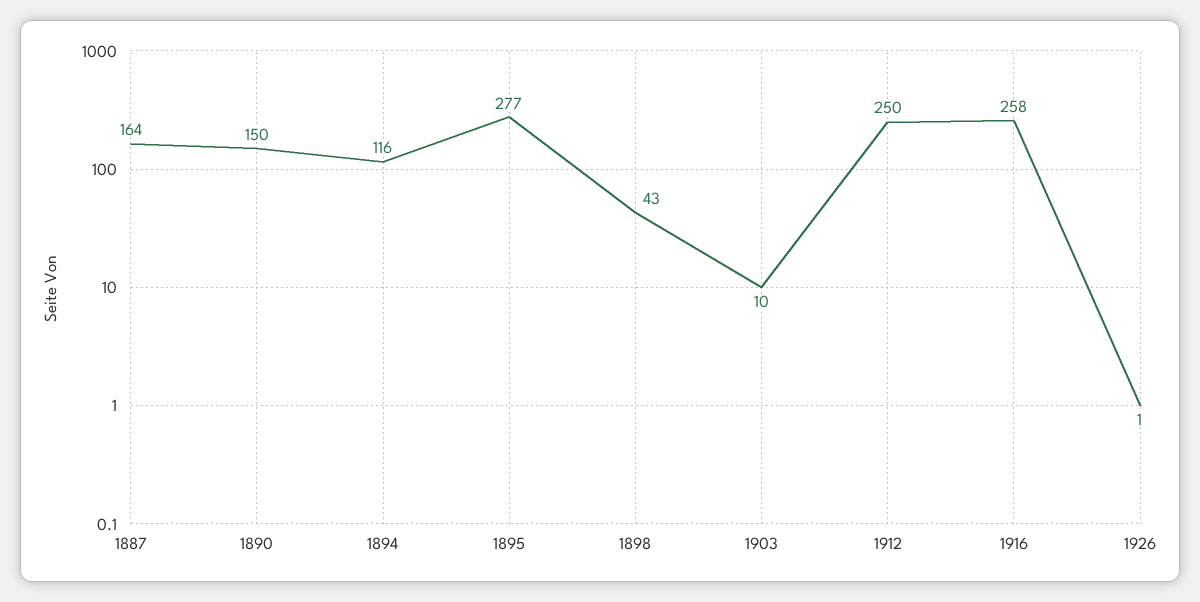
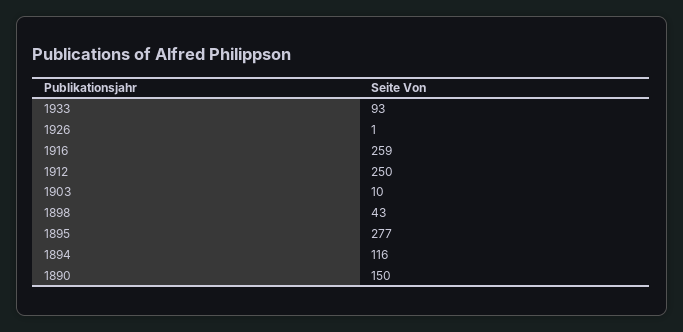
1887: 164 -> none
1916: 258 -> 259
1933: none -> 93

